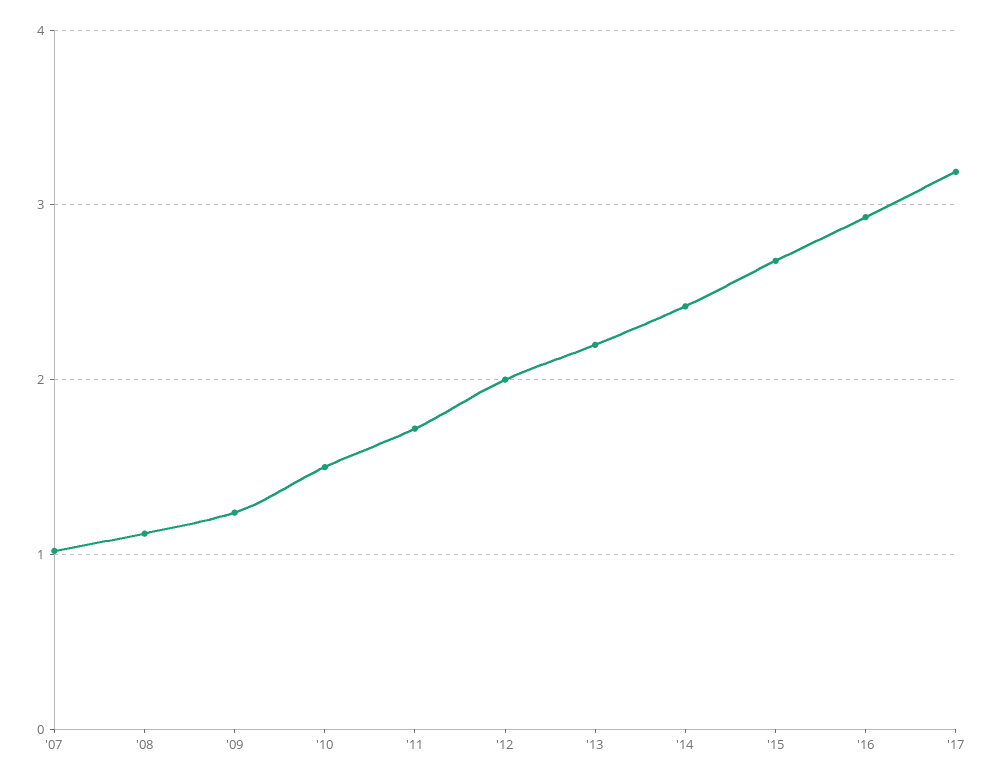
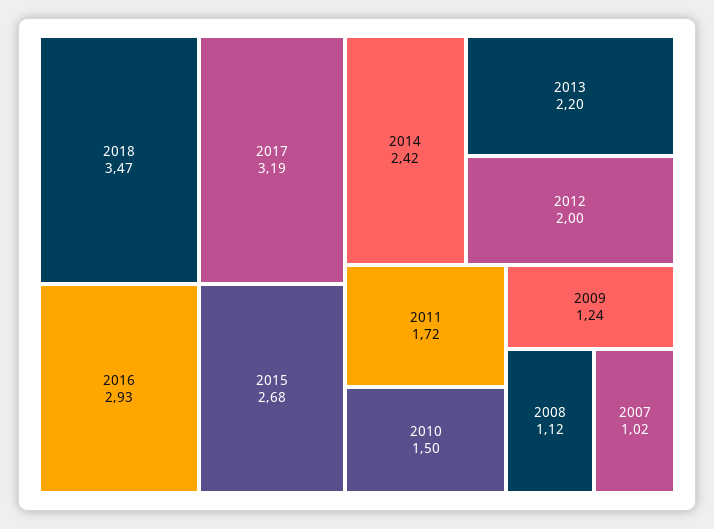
2018: none -> 3.47

